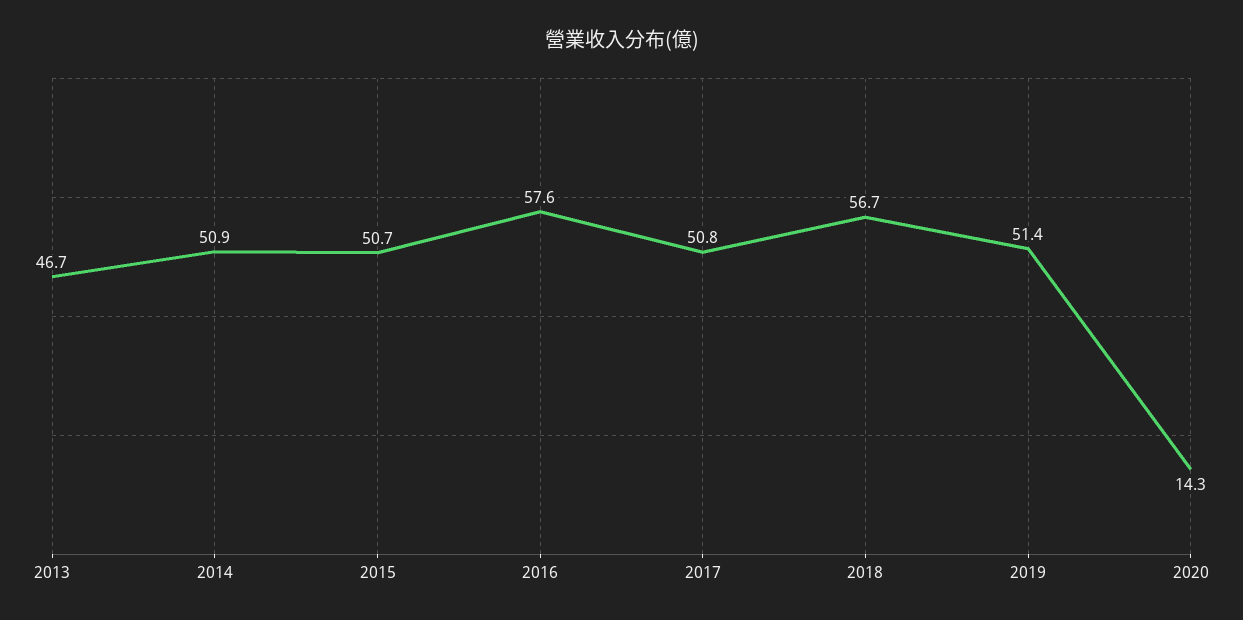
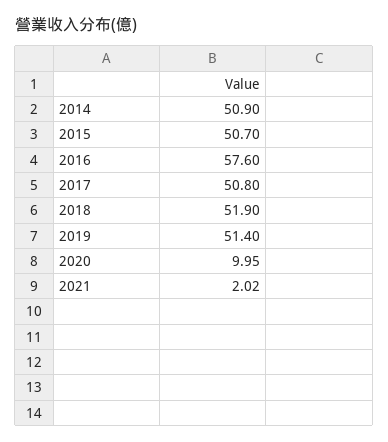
2013: 46.7 -> none
2018: 56.7 -> 51.9
2020: 14.3 -> 9.95
2021: none -> 2.02

